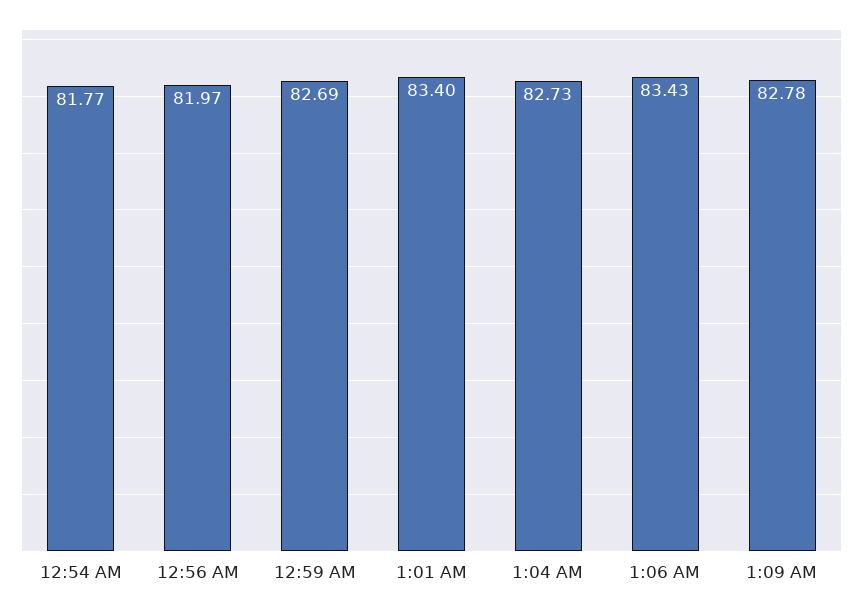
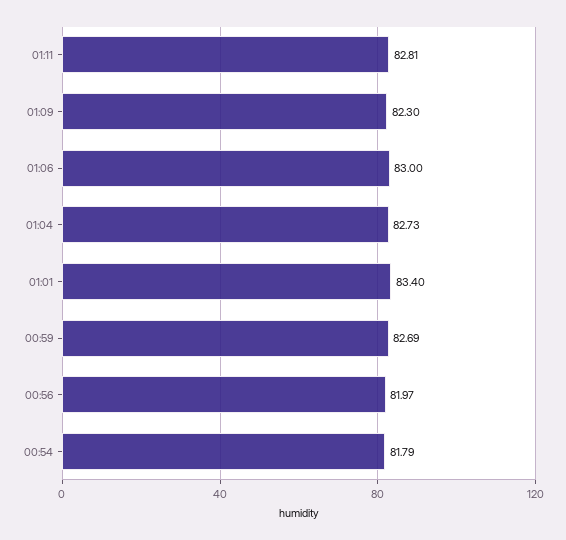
12:54 AM: 81.77 -> 81.79
1:06 AM: 83.43 -> 83
1:09 AM: 82.78 -> 82.3
01:11: none -> 82.81

